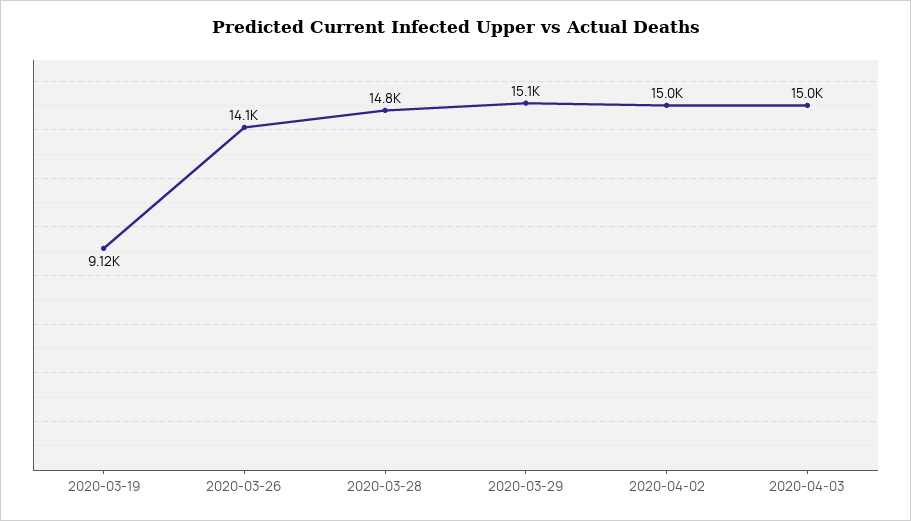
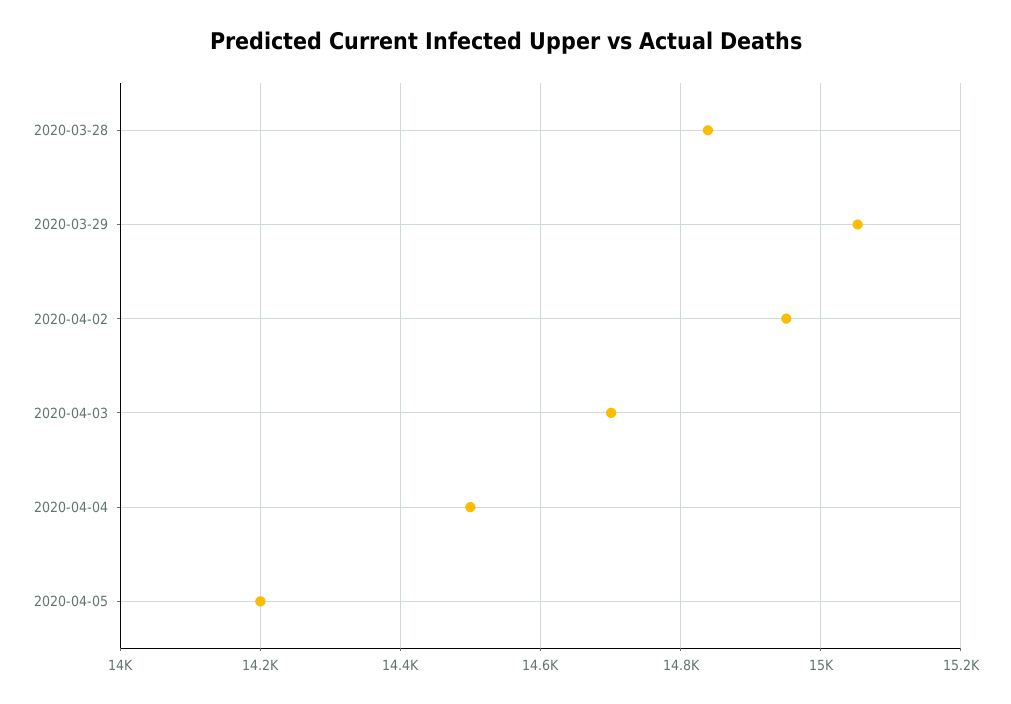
2020-03-19: 9120 -> none
2020-03-26: 14100 -> none
2020-04-03: 15000 -> 14700
2020-04-04: none -> 14500
2020-04-05: none -> 14200

